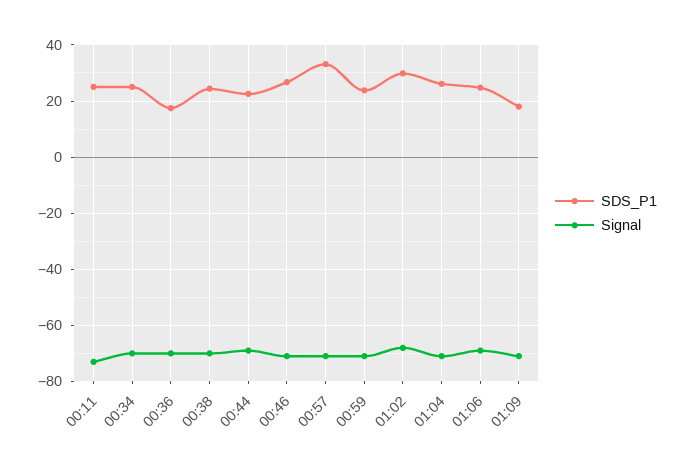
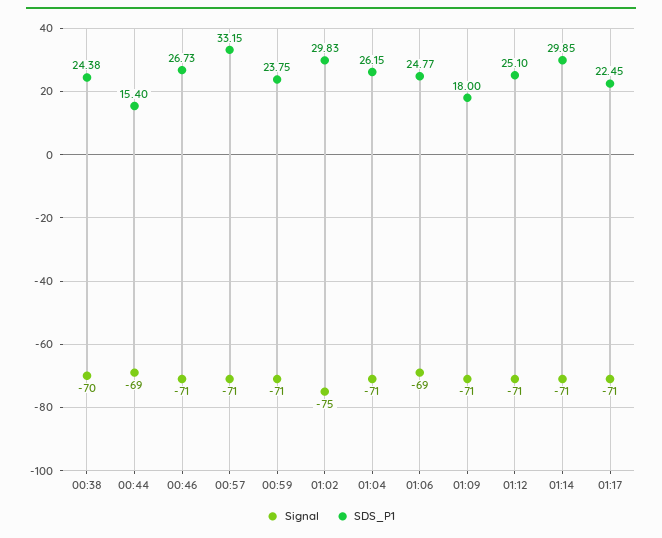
SDS_P1, 00:11: 25 -> none
Signal, 00:11: -72.5 -> none
SDS_P1, 00:34: 25 -> none
Signal, 00:34: -70 -> none
SDS_P1, 00:36: 17.5 -> none
Signal, 00:36: -70 -> none
SDS_P1, 00:44: 22.5 -> 15.4
Signal, 01:02: -67.5 -> -75
Signal, 01:12: none -> -71
SDS_P1, 01:12: none -> 25.1
Signal, 01:14: none -> -71
SDS_P1, 01:14: none -> 29.85
Signal, 01:17: none -> -71
SDS_P1, 01:17: none -> 22.45

